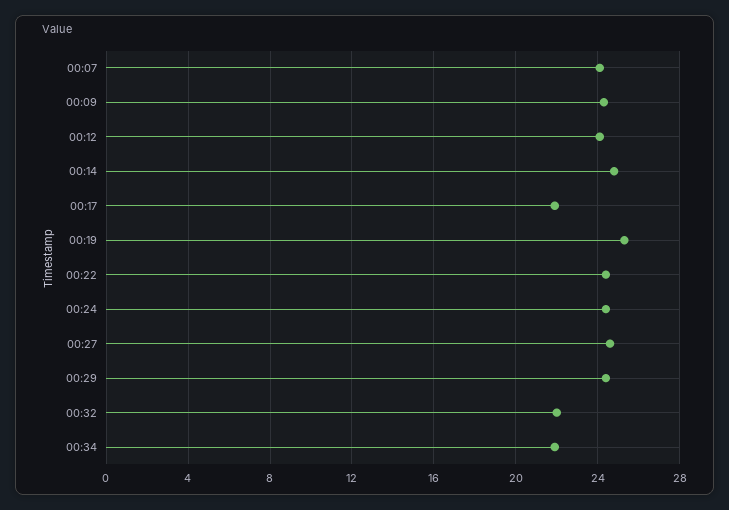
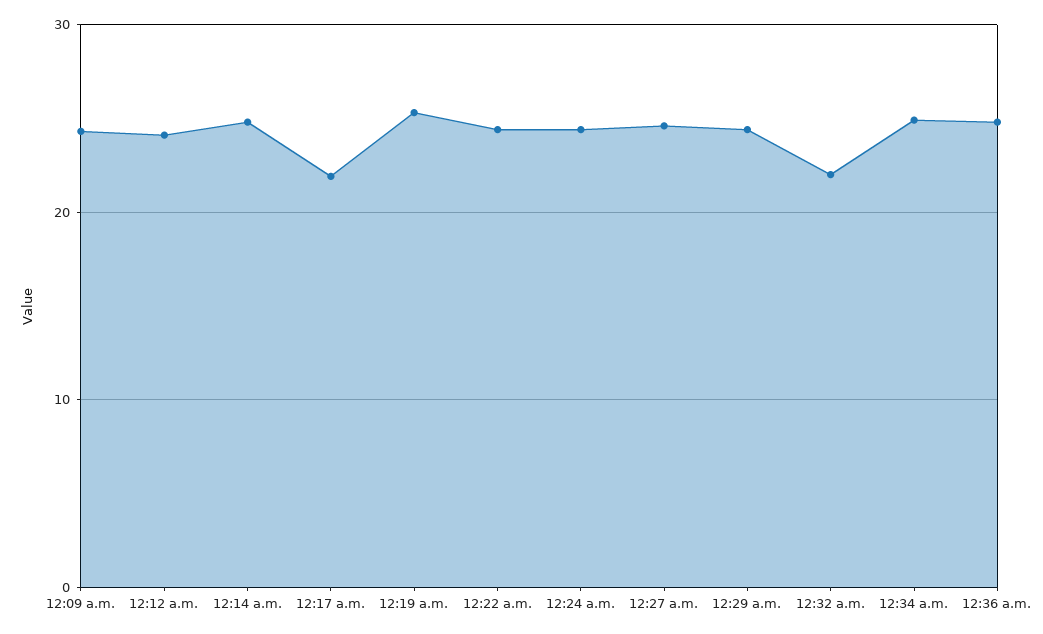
00:07: 24 -> none
00:34: 22 -> 25
12:36 a.m.: none -> 25

